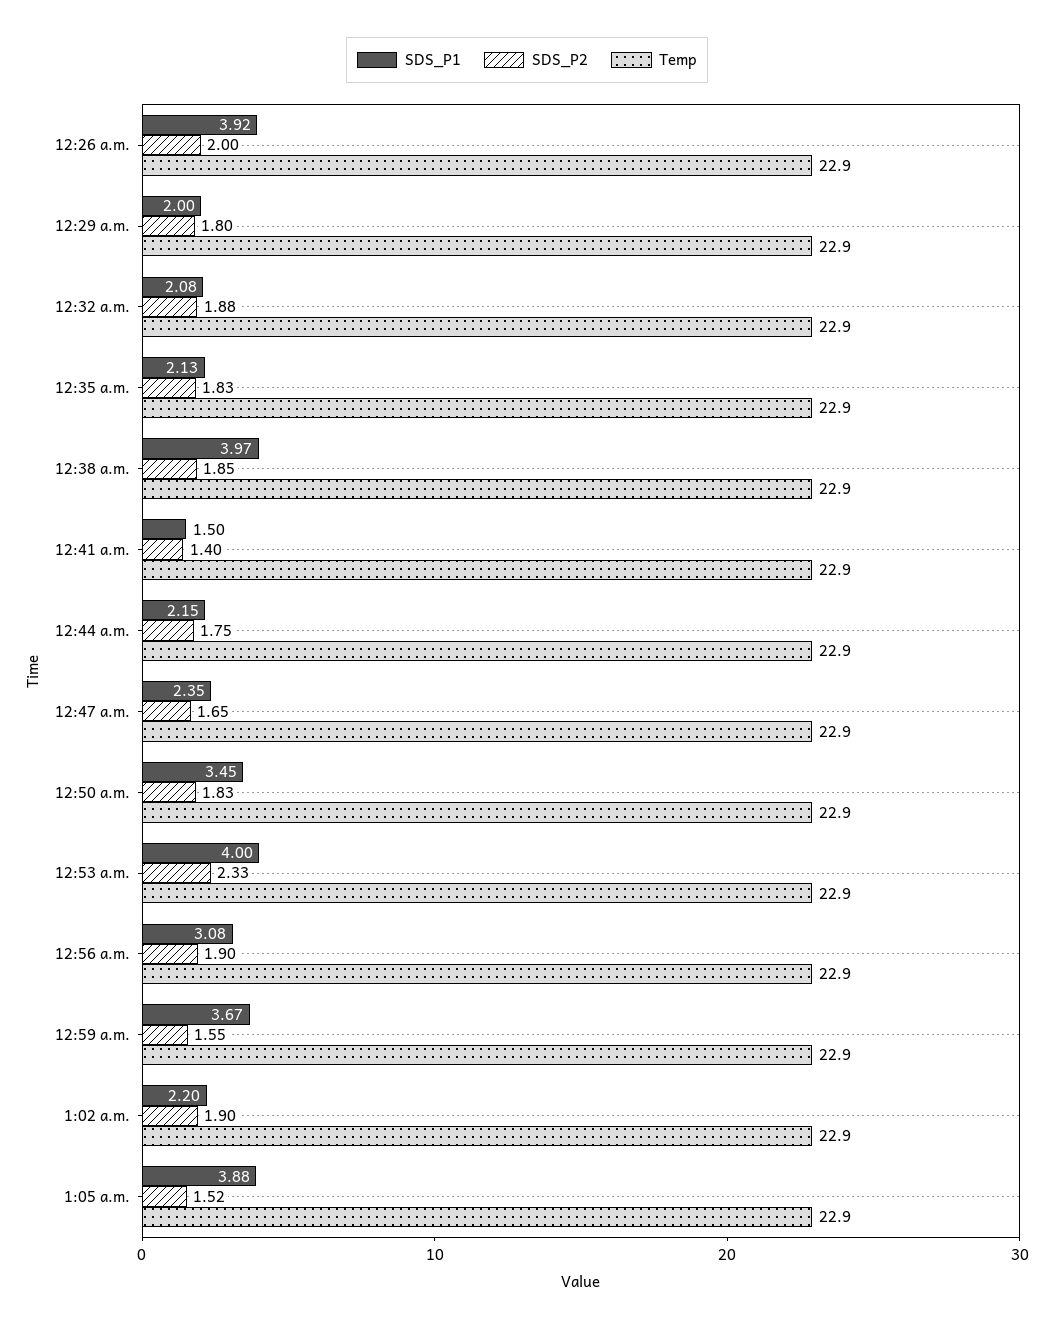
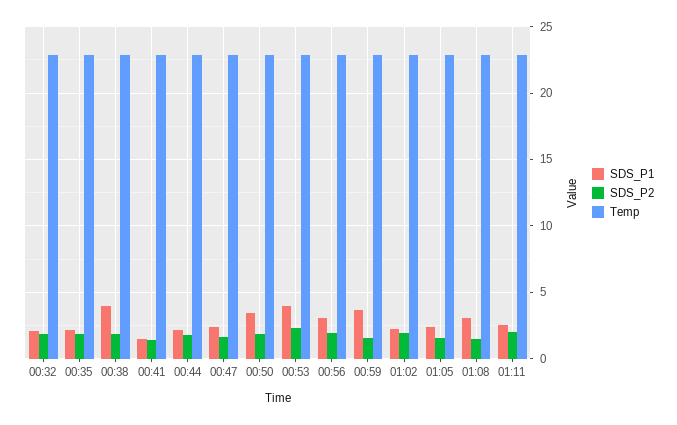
SDS_P1, 12:26 a.m.: 3.92 -> none
SDS_P2, 12:26 a.m.: 2 -> none
Temp, 12:26 a.m.: 22.9 -> none
SDS_P1, 12:29 a.m.: 2 -> none
SDS_P2, 12:29 a.m.: 1.8 -> none
Temp, 12:29 a.m.: 22.9 -> none
SDS_P1, 1:05 a.m.: 3.88 -> 2.5
SDS_P1, 01:08: none -> 3
SDS_P2, 01:08: none -> 1.5
Temp, 01:08: none -> 23
SDS_P1, 01:11: none -> 2.5
SDS_P2, 01:11: none -> 2
Temp, 01:11: none -> 23

